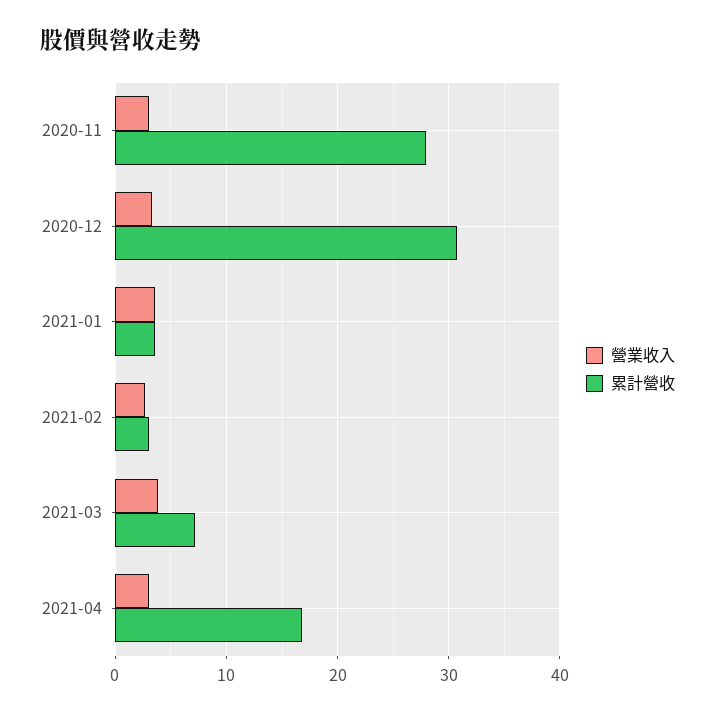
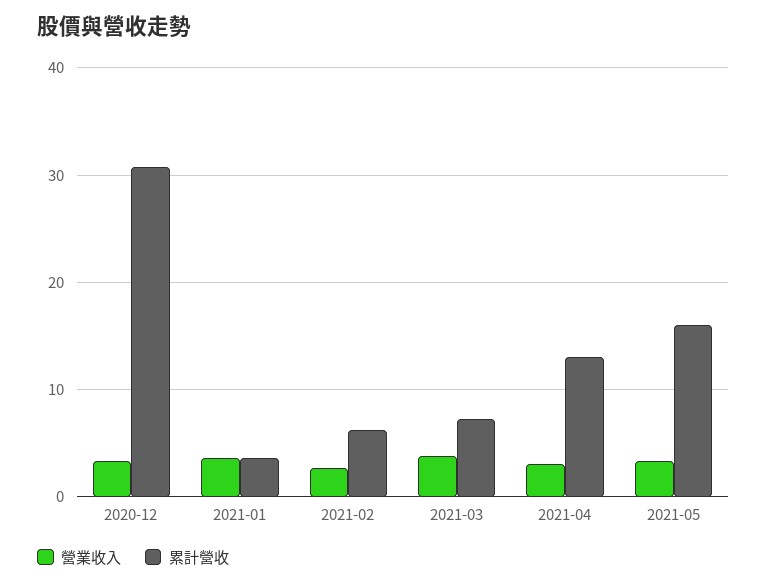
營業收入, 2020-11: 3 -> none
累計營收, 2020-11: 28 -> none
累計營收, 2021-02: 3 -> 6
累計營收, 2021-04: 17 -> 13
營業收入, 2021-05: none -> 3
累計營收, 2021-05: none -> 16

